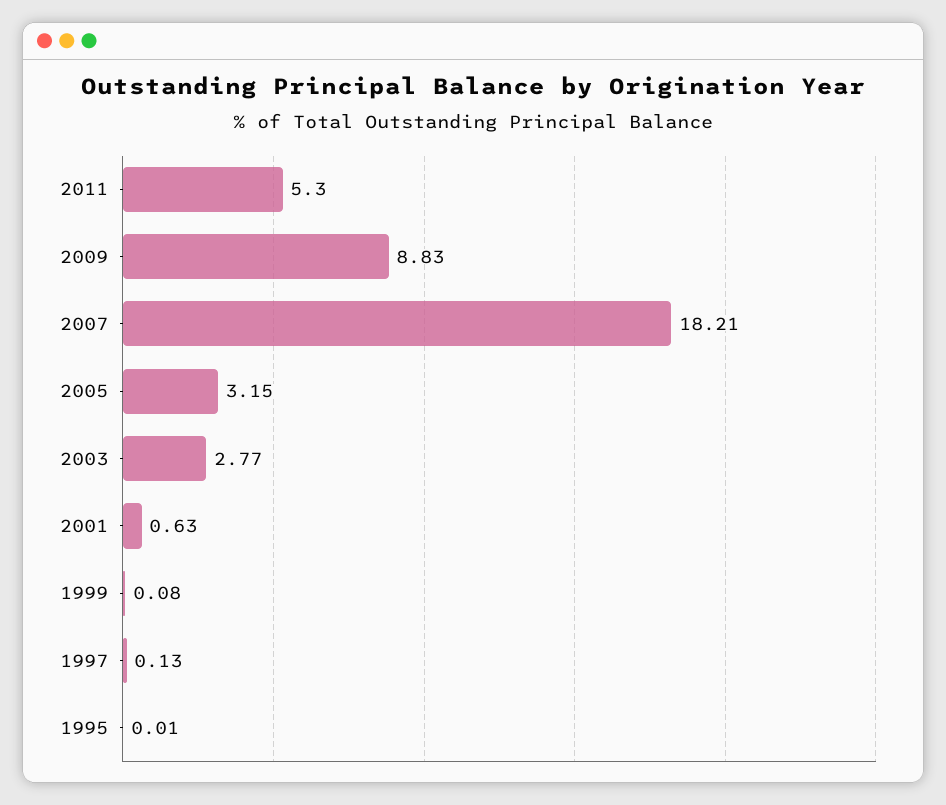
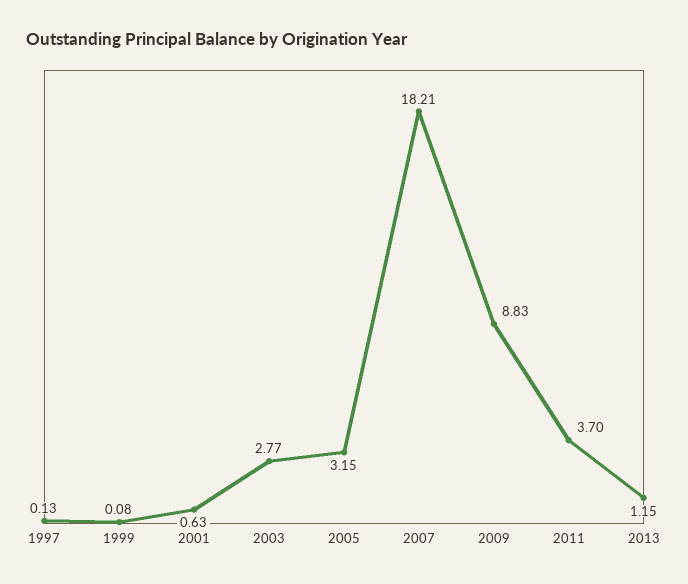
2011: 5.3 -> 3.7
1995: 0.01 -> none
2013: none -> 1.15

